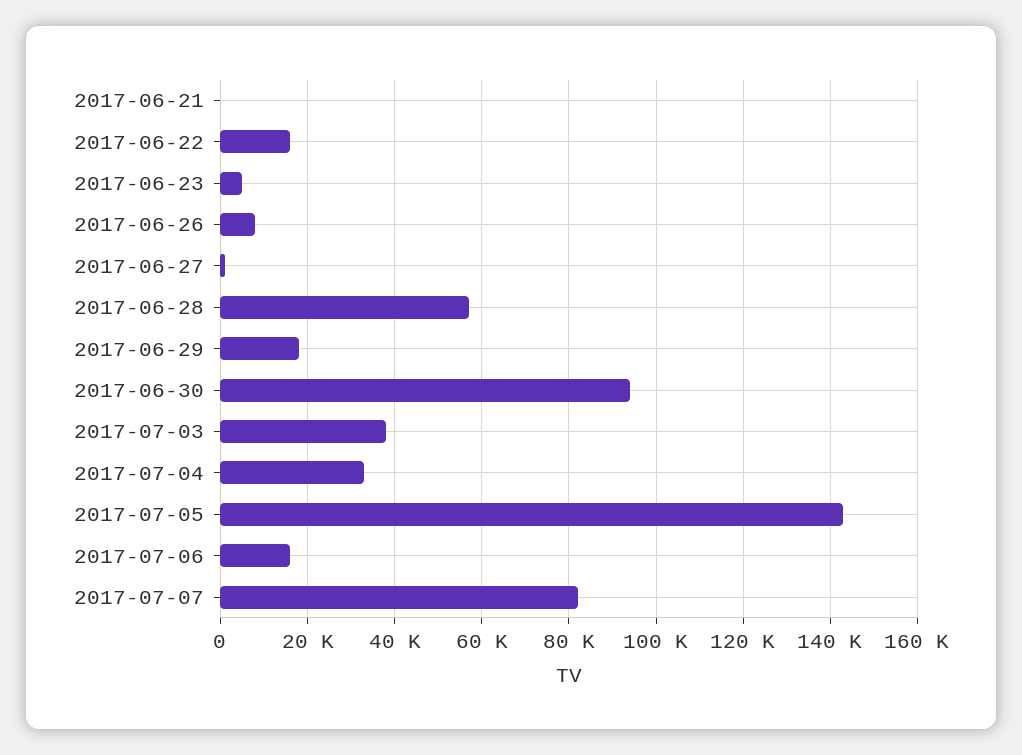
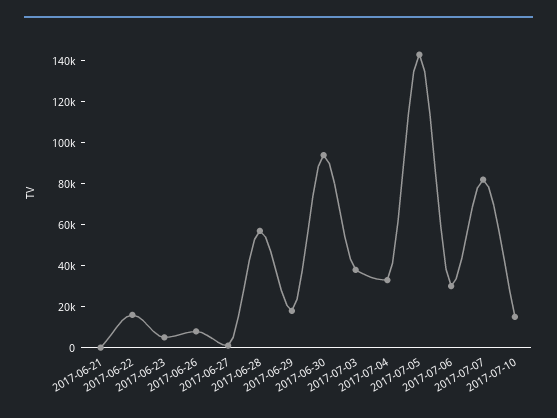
2017-07-06: 16000 -> 30000
2017-07-10: none -> 15000

